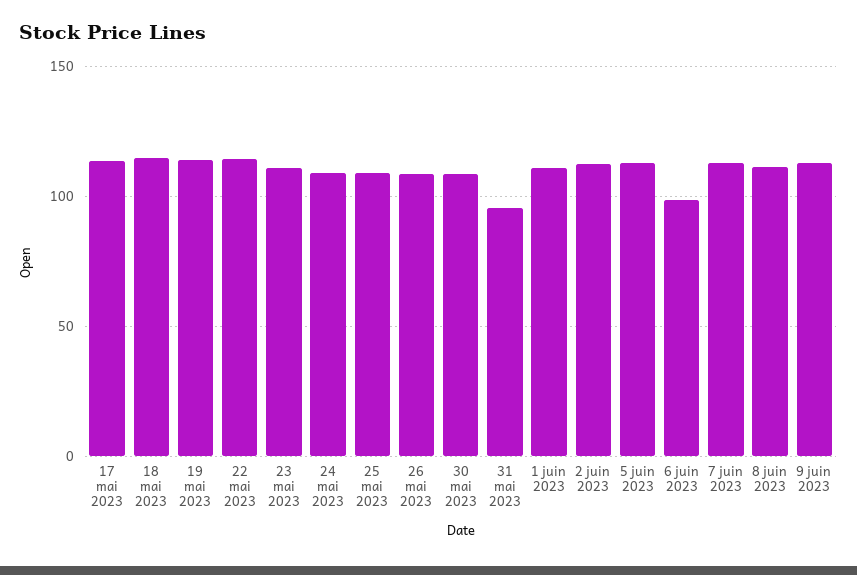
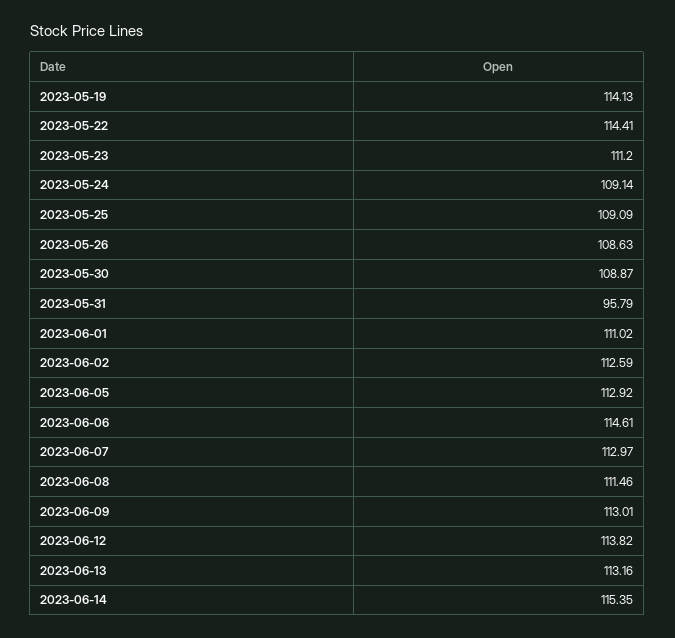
17 mai 2023: 115 -> none
18 mai 2023: 115 -> none
6 juin 2023: 100 -> 114.61
2023-06-12: none -> 113.82
2023-06-13: none -> 113.16
2023-06-14: none -> 115.35

